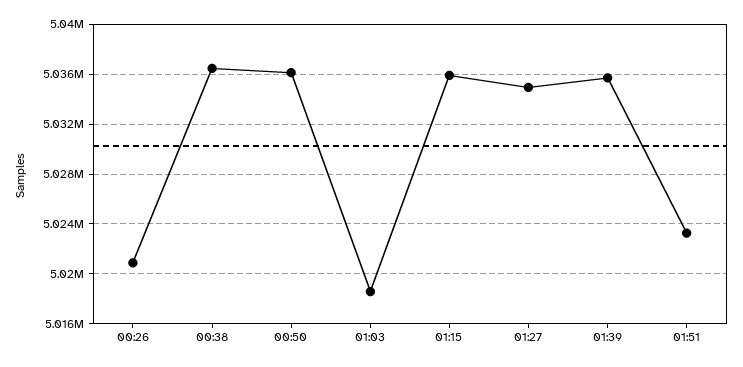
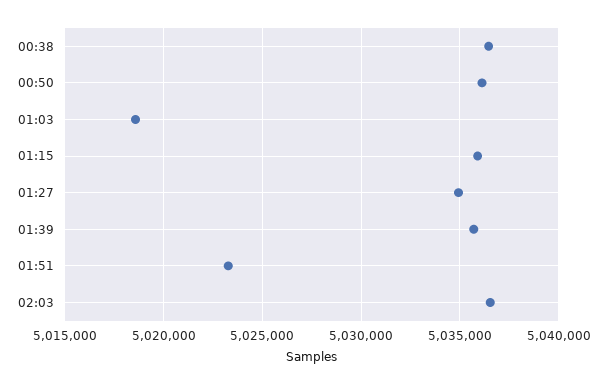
00:26: 5021000 -> none
02:03: none -> 5036500

